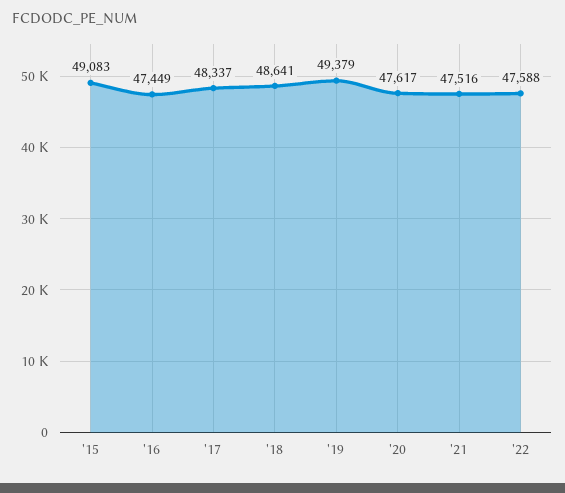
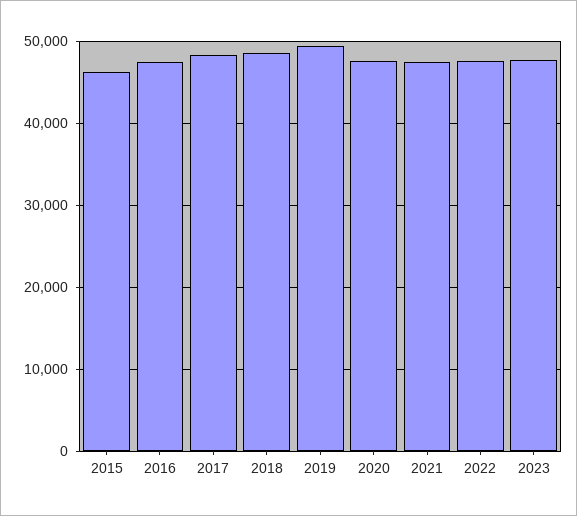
'15: 49083 -> 46000
2023: none -> 48000

